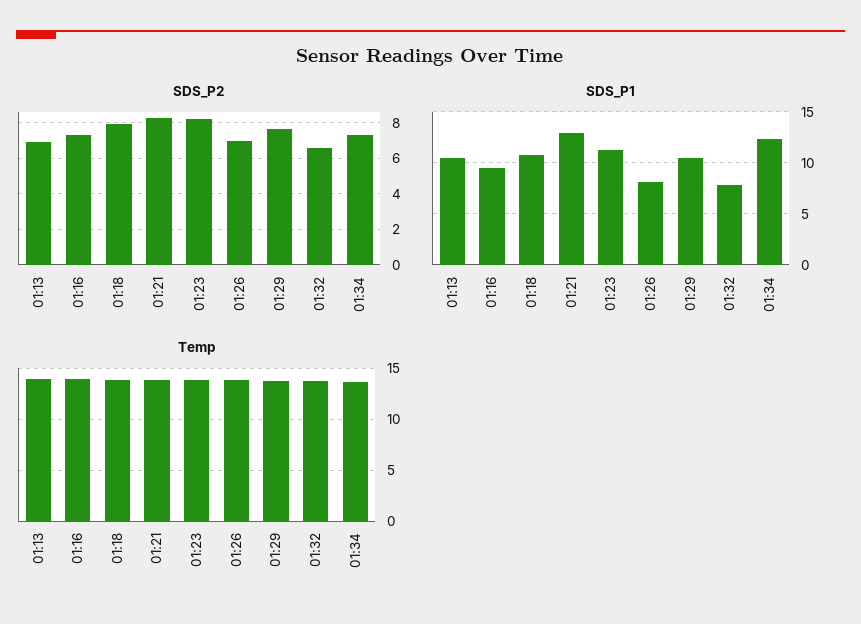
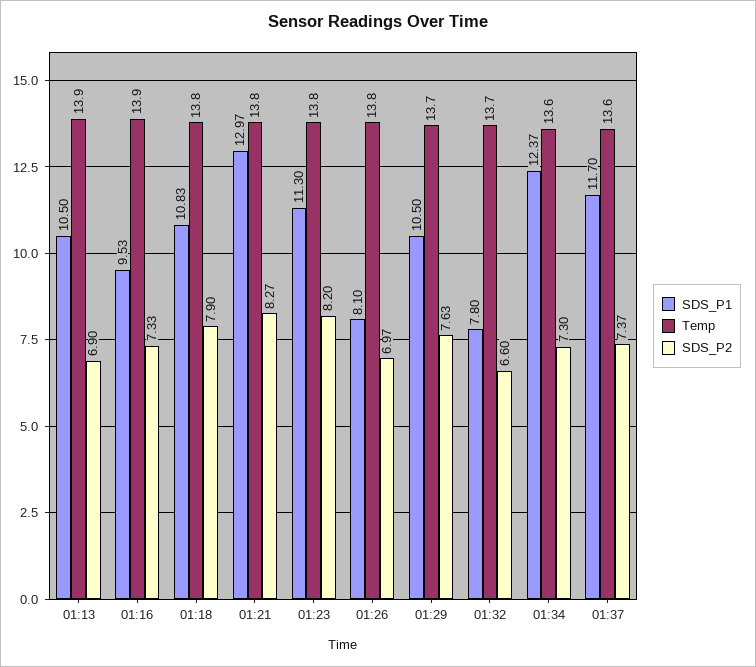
SDS_P1, 01:37: none -> 11.7
Temp, 01:37: none -> 13.6
SDS_P2, 01:37: none -> 7.37

